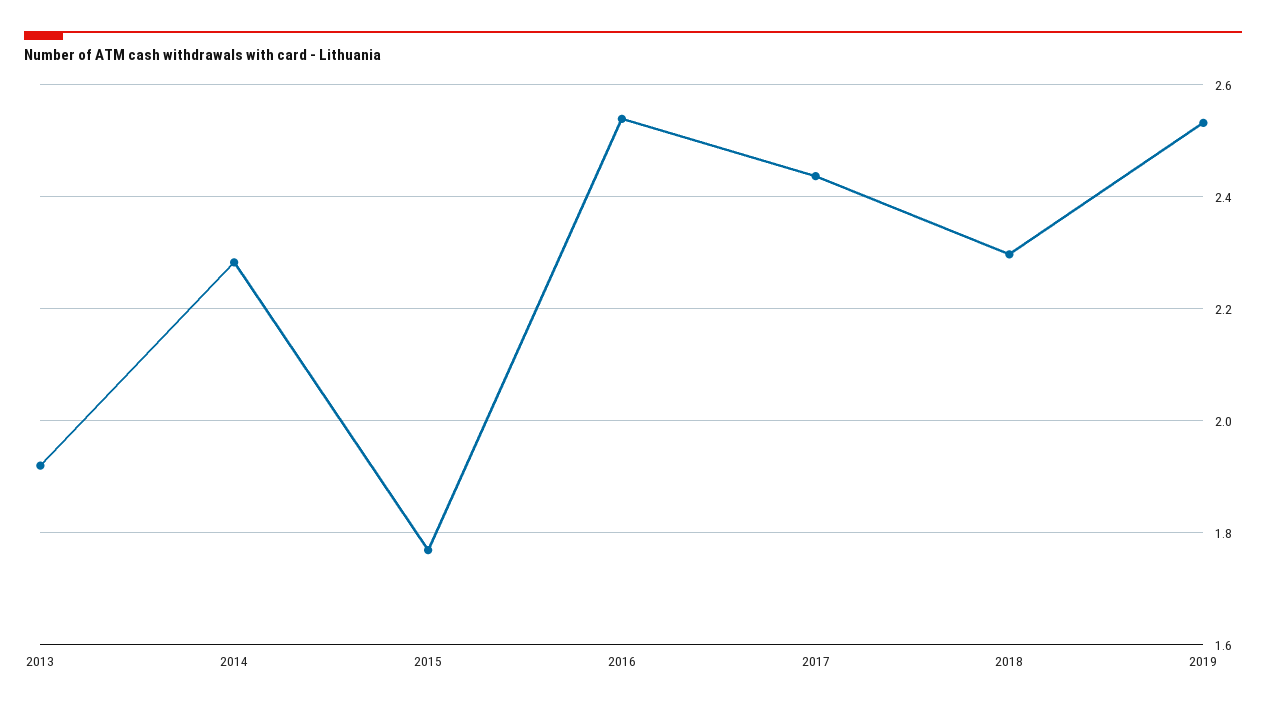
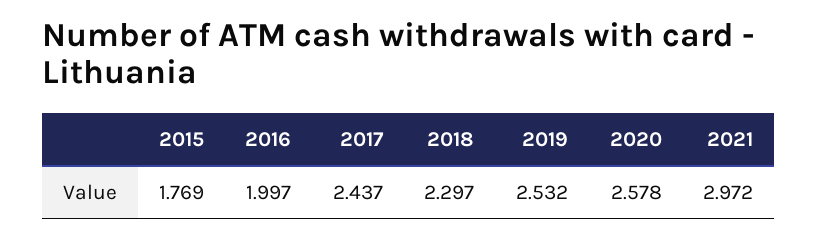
2013: 1.92 -> none
2014: 2.28 -> none
2016: 2.54 -> 1.997
2020: none -> 2.578
2021: none -> 2.972

